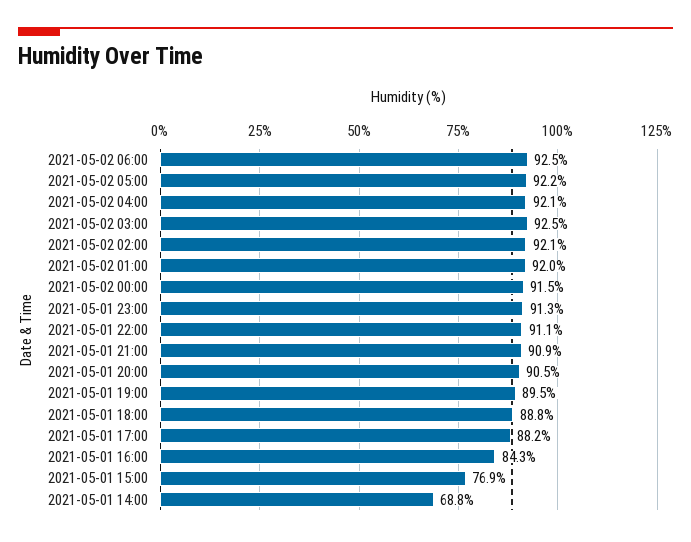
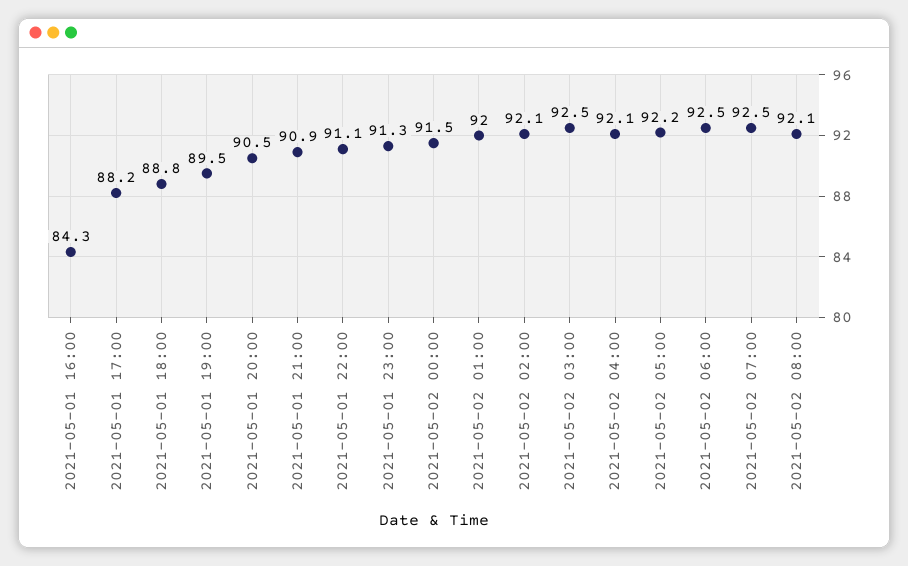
2021-05-01 15:00: 76.9 -> none
2021-05-01 14:00: 68.8 -> none
2021-05-02 07:00: none -> 92.5
2021-05-02 08:00: none -> 92.1

